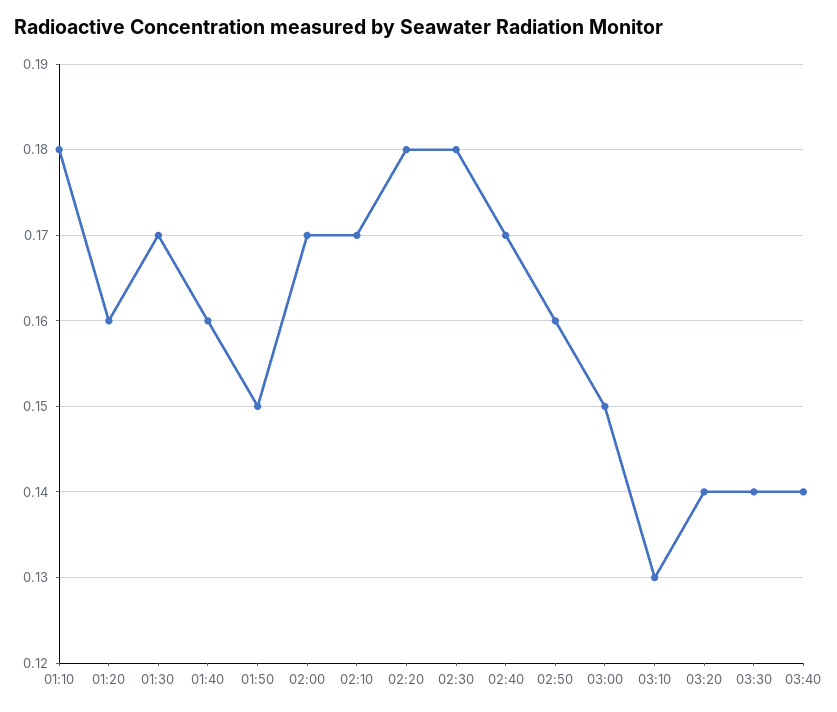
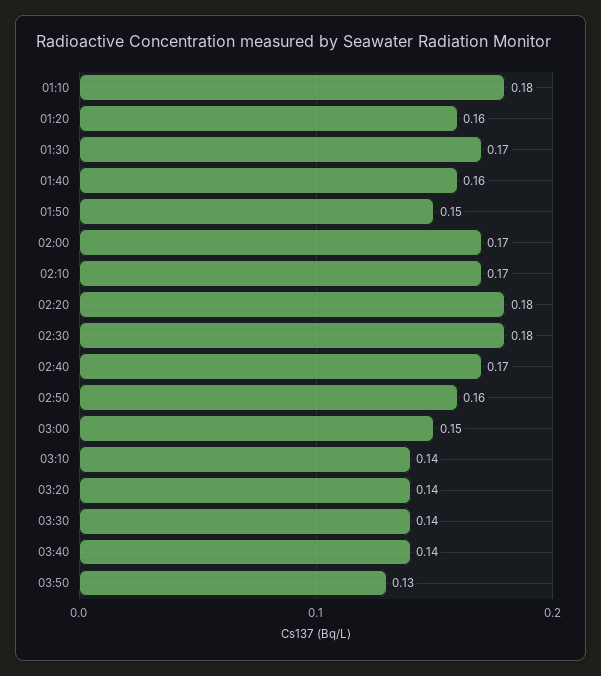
03:10: 0.13 -> 0.14
03:50: none -> 0.13

